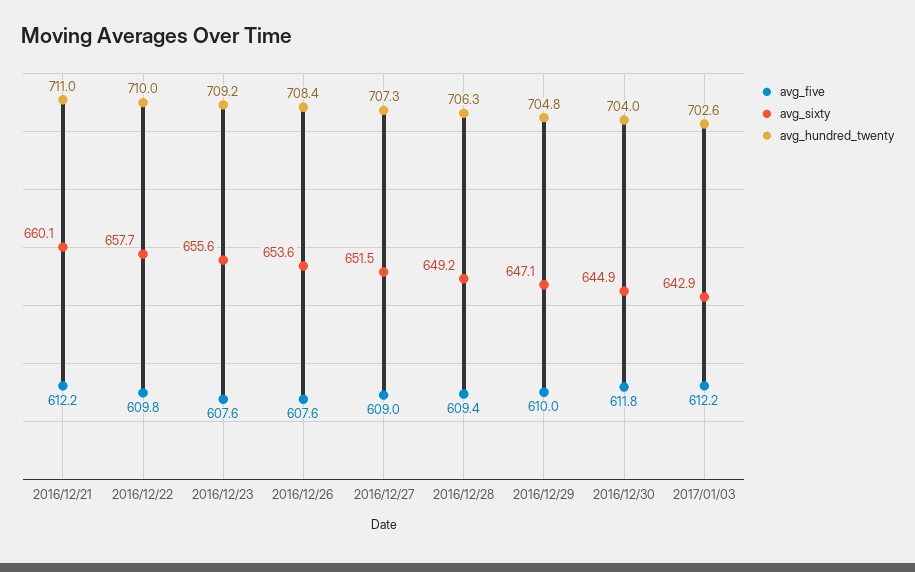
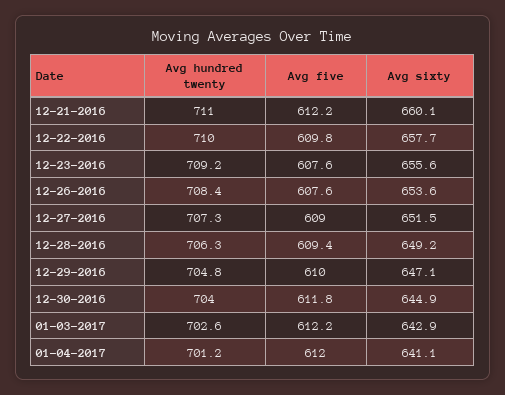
avg_hundred_twenty, 01-04-2017: none -> 701.2
avg_five, 01-04-2017: none -> 612
avg_sixty, 01-04-2017: none -> 641.1

